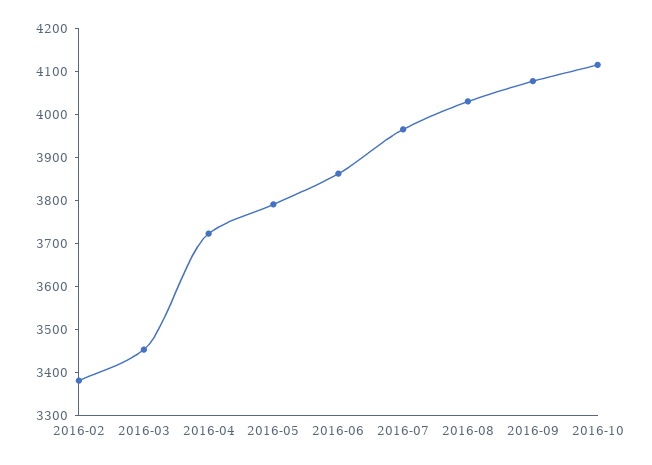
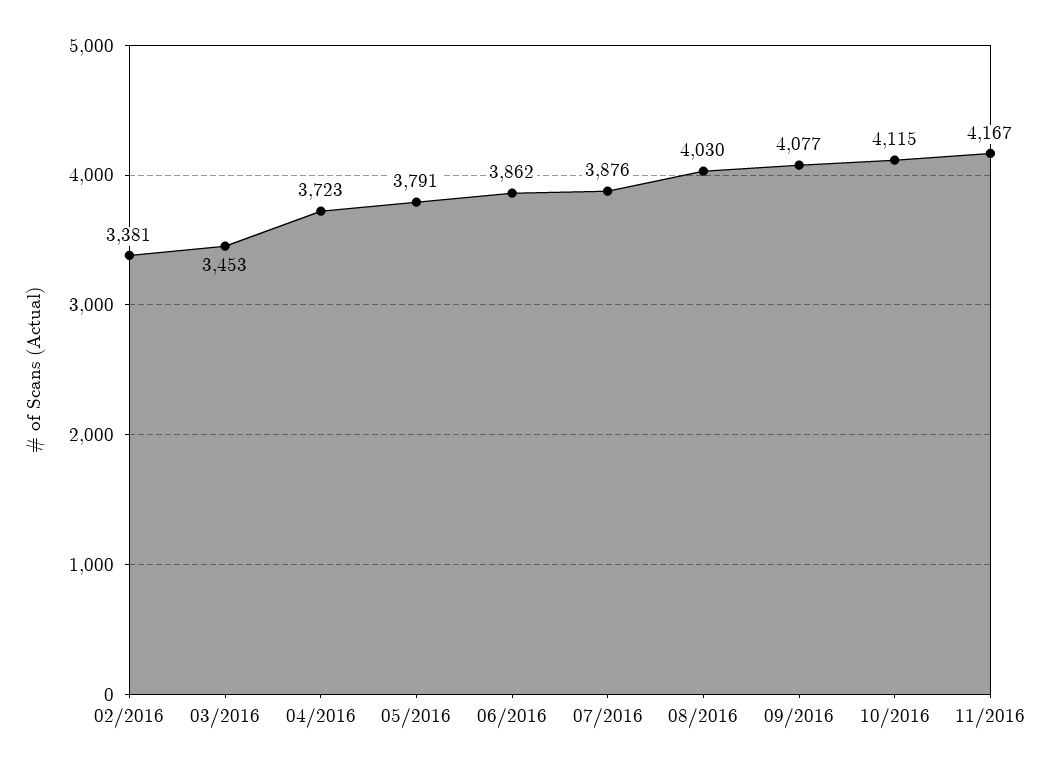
2016-07: 3960 -> 3876
11/2016: none -> 4167

